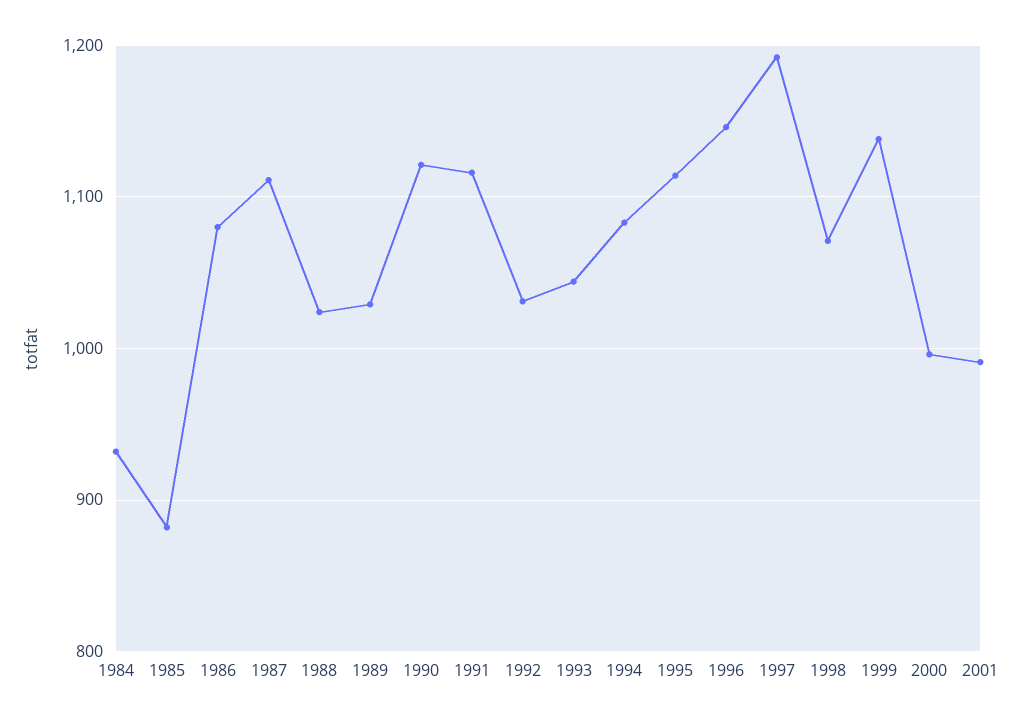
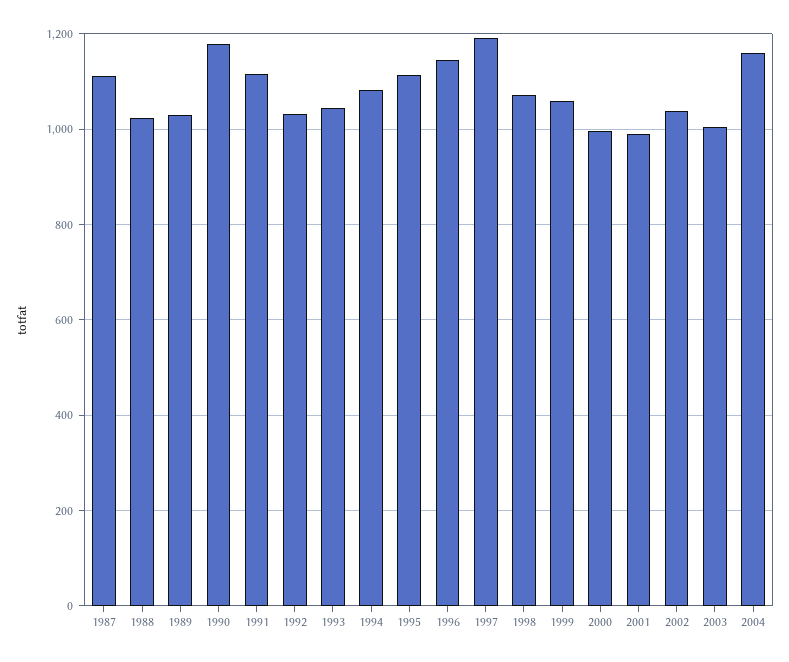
1984: 930 -> none
1985: 880 -> none
1986: 1080 -> none
1990: 1120 -> 1180
1999: 1140 -> 1060
2002: none -> 1040
2003: none -> 1000
2004: none -> 1160

